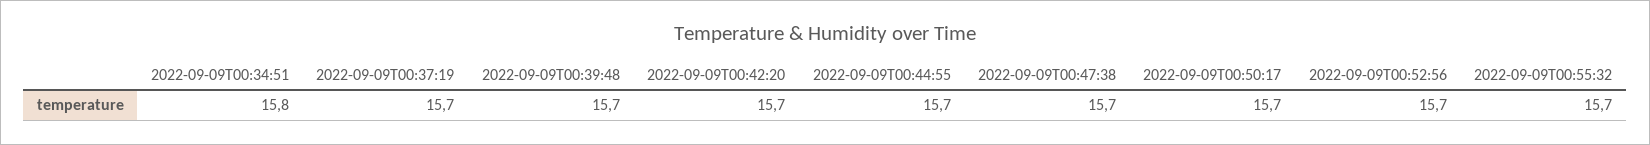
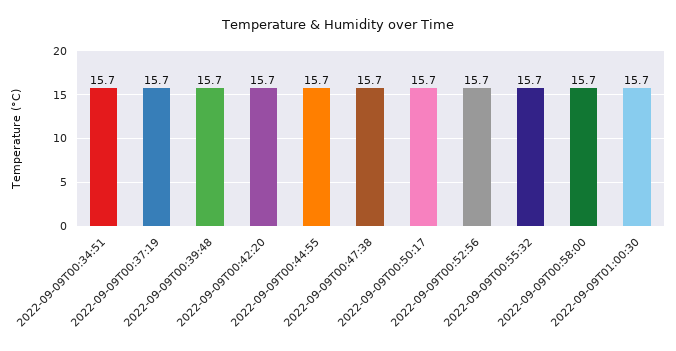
2022-09-09T00:34:51: 15.8 -> 15.7
2022-09-09T00:58:00: none -> 15.7
2022-09-09T01:00:30: none -> 15.7

